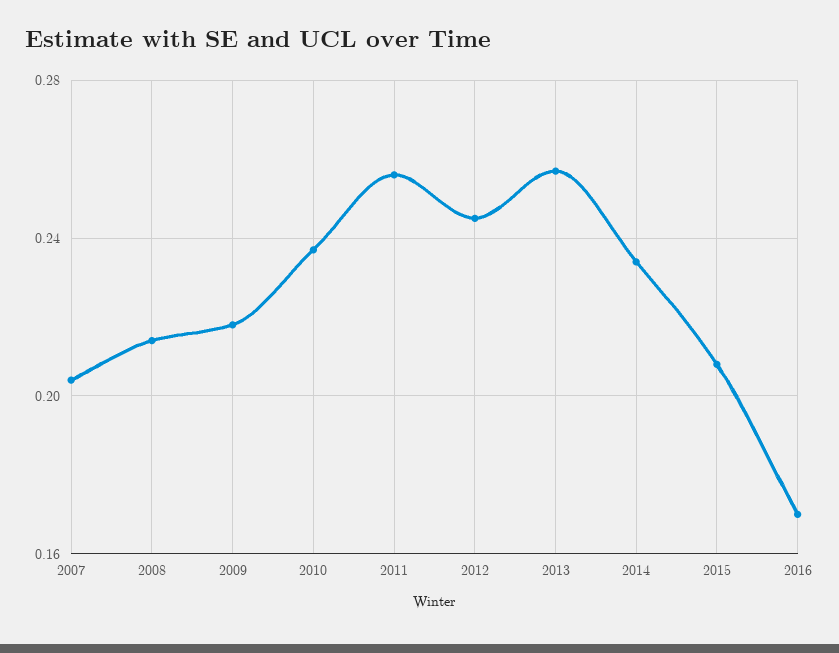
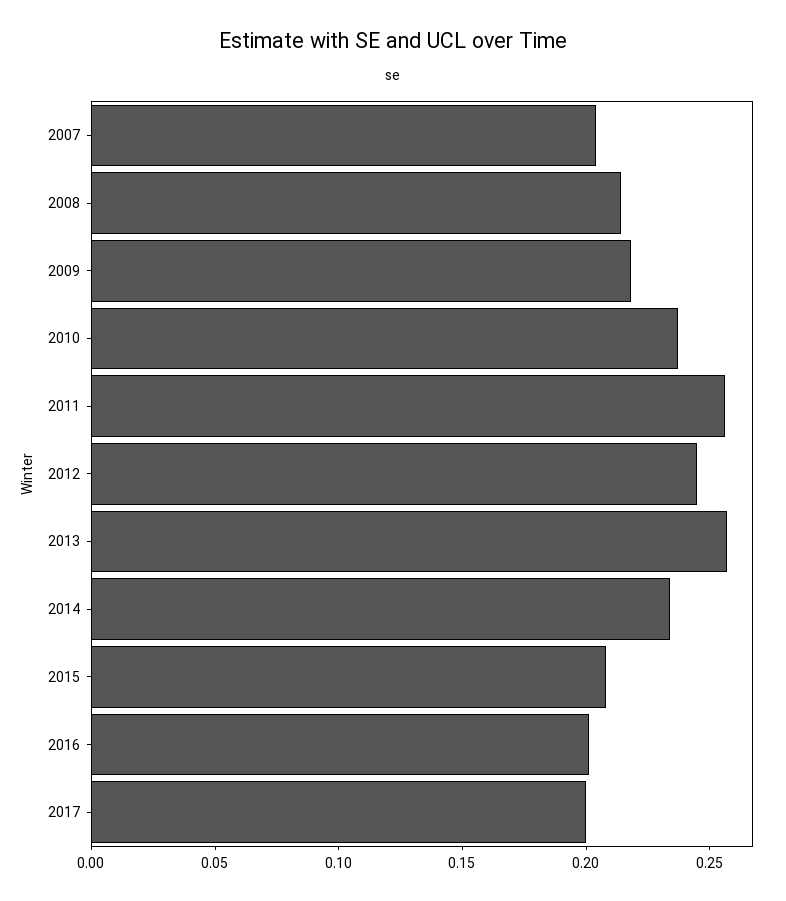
2016: 0.17 -> 0.2
2017: none -> 0.2

